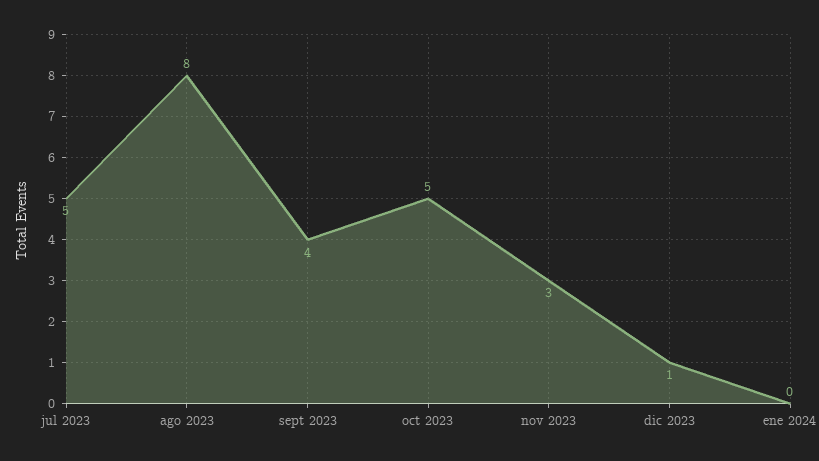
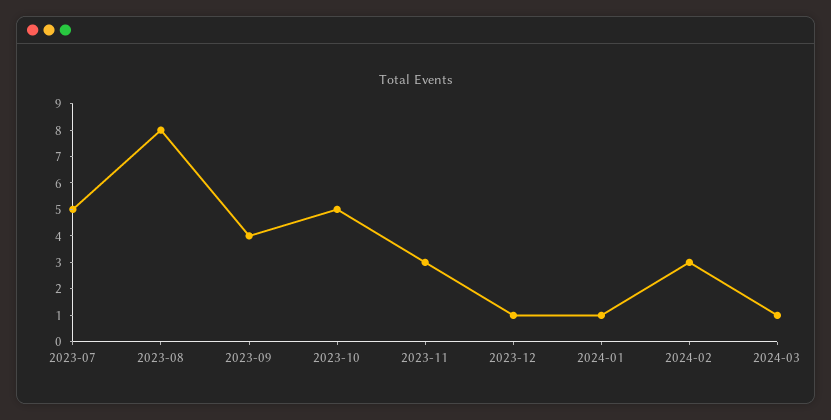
ene 2024: 0 -> 1
2024-02: none -> 3
2024-03: none -> 1

